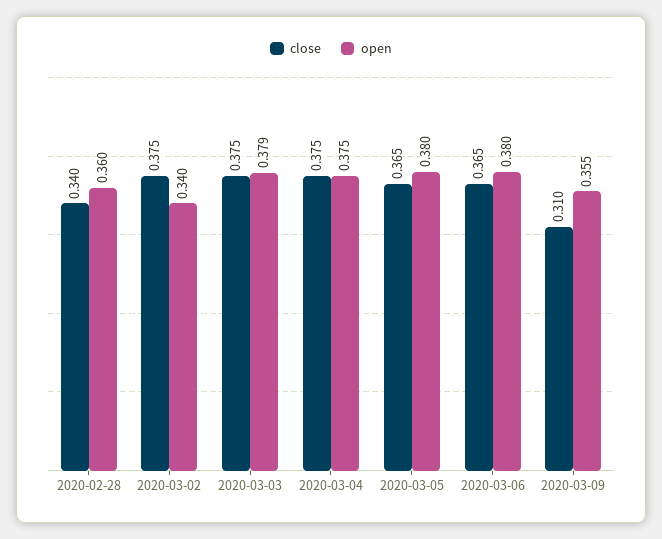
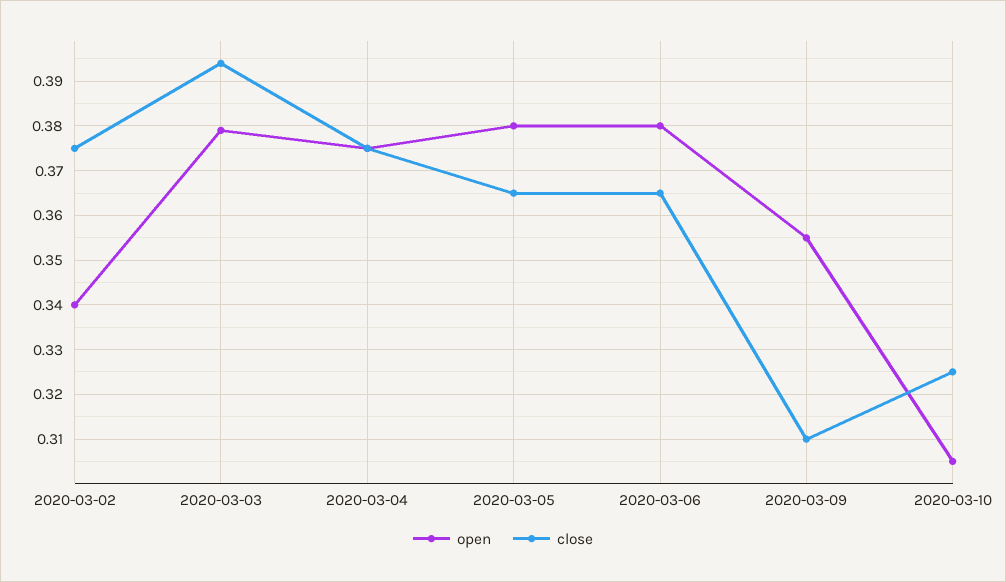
close, 2020-02-28: 0.34 -> none
open, 2020-02-28: 0.36 -> none
close, 2020-03-03: 0.375 -> 0.395
open, 2020-03-10: none -> 0.305
close, 2020-03-10: none -> 0.325

